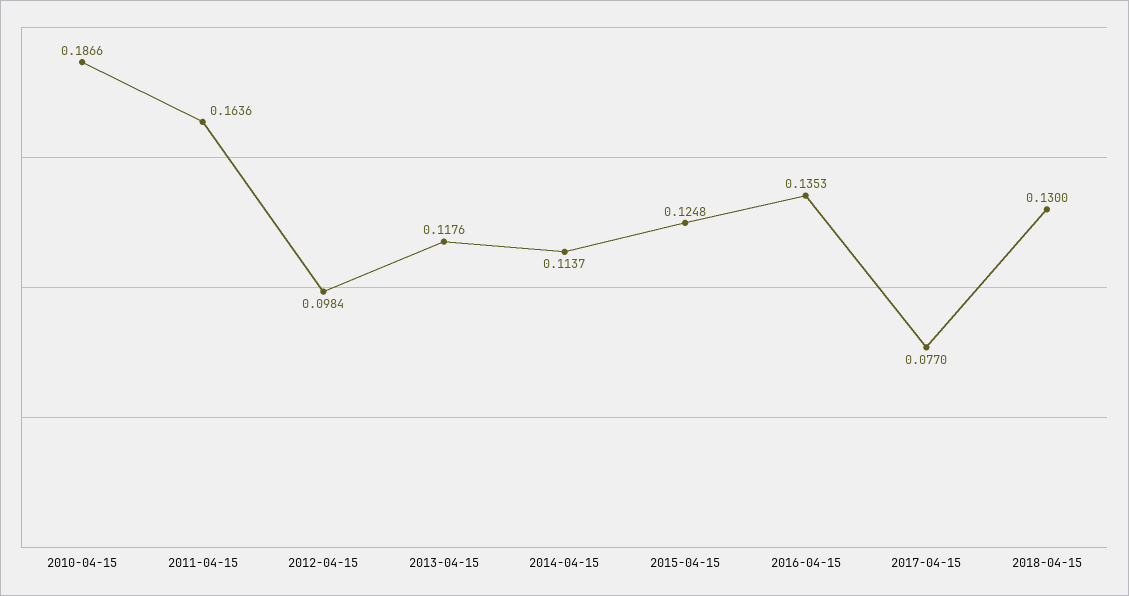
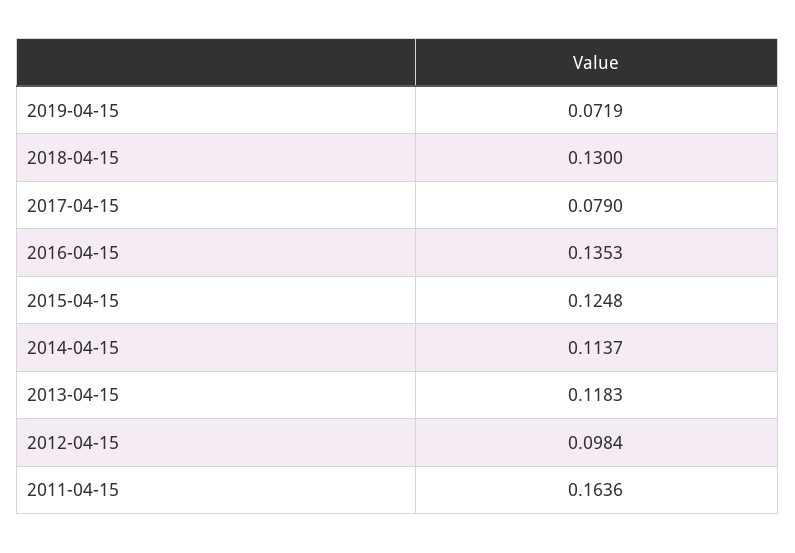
2010-04-15: 0.1866 -> none
2013-04-15: 0.1176 -> 0.1183
2017-04-15: 0.077 -> 0.079
2019-04-15: none -> 0.0719

